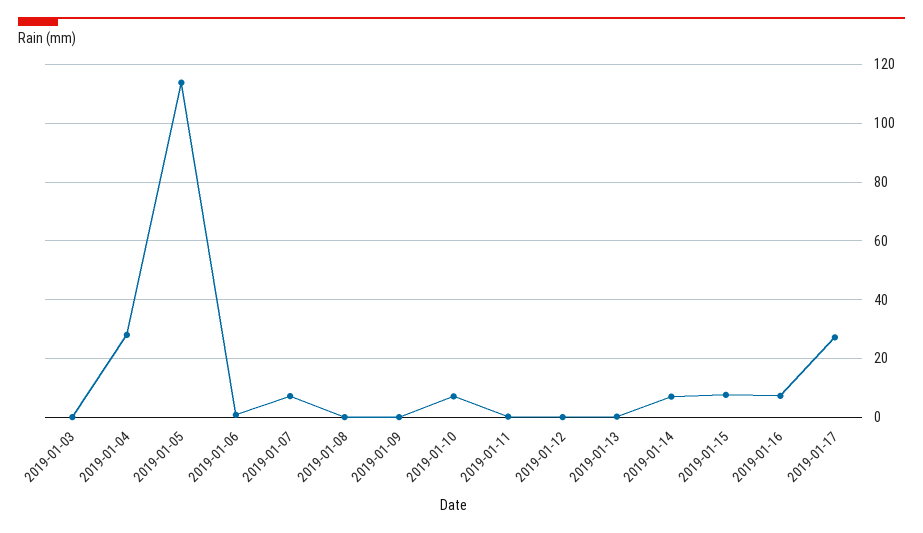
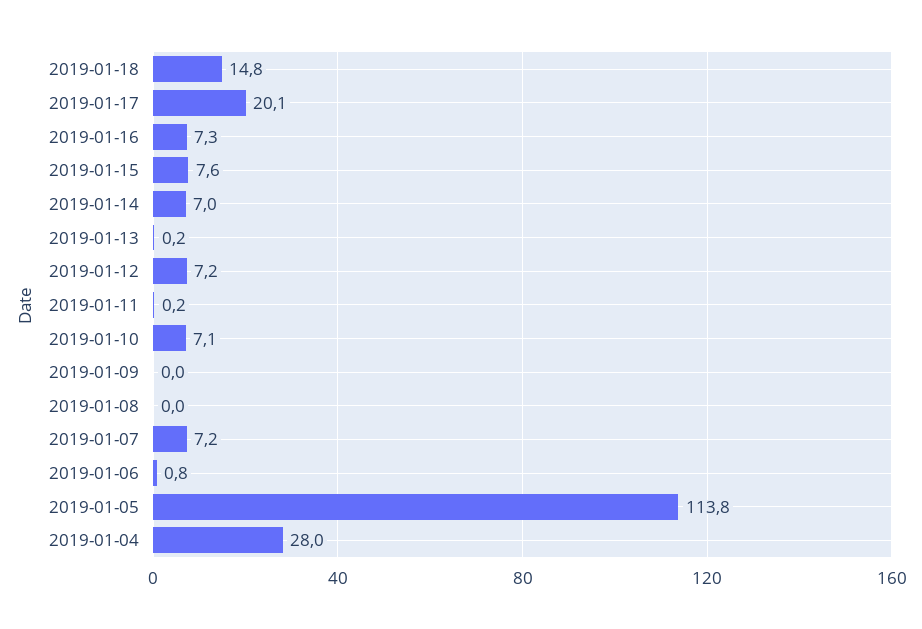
2019-01-03: 0 -> none
2019-01-12: 0 -> 7.2
2019-01-17: 27.5 -> 20.1
2019-01-18: none -> 14.8

